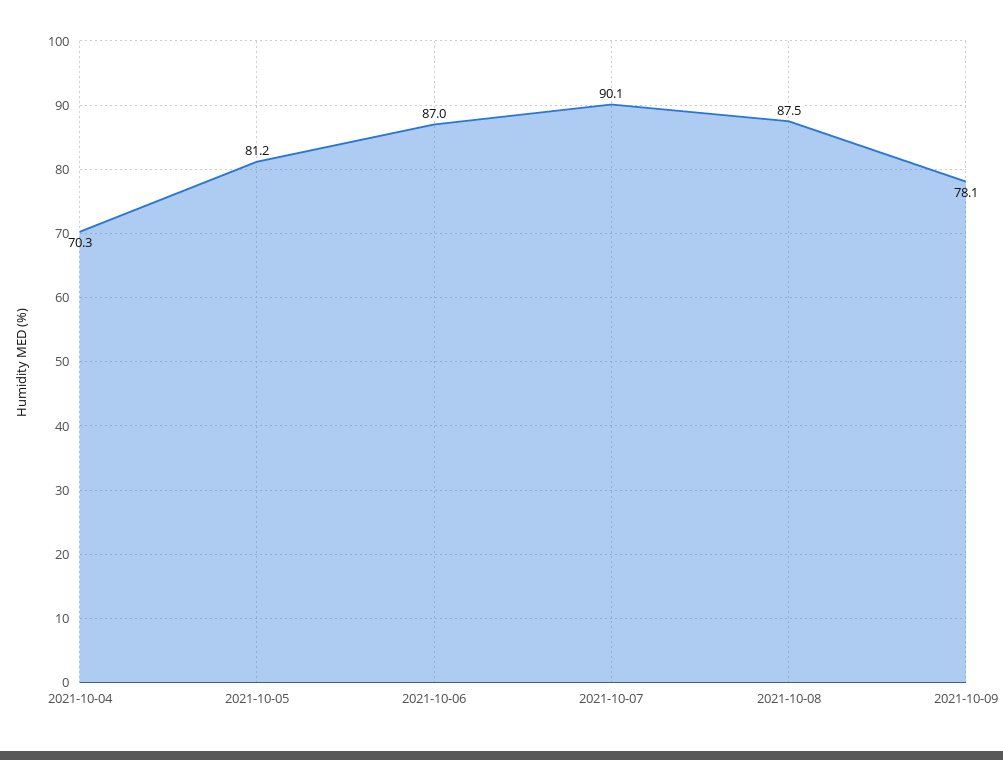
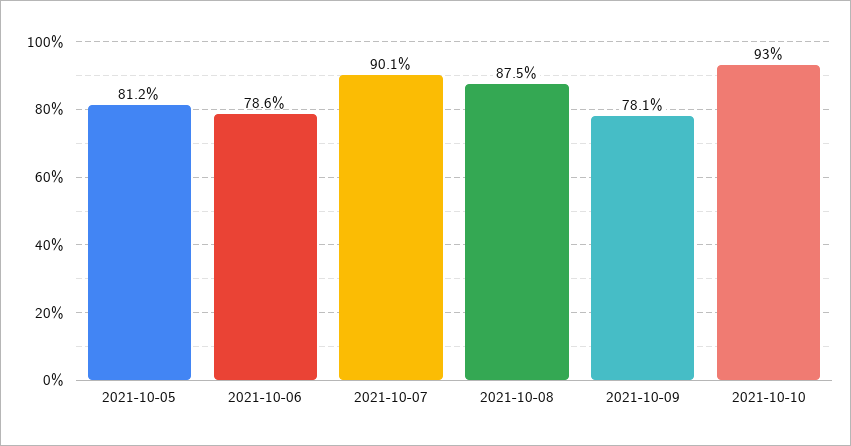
2021-10-04: 70.3 -> none
2021-10-06: 87 -> 78.6
2021-10-10: none -> 93

